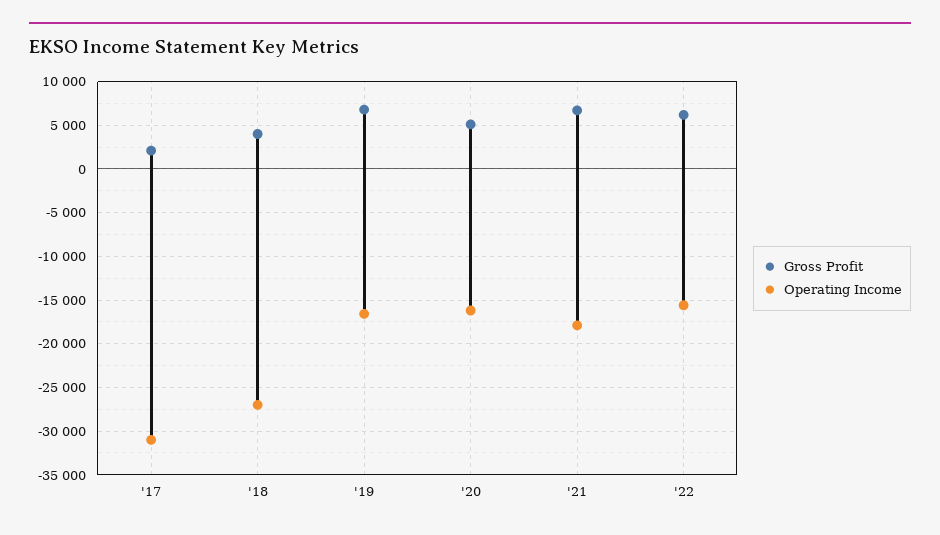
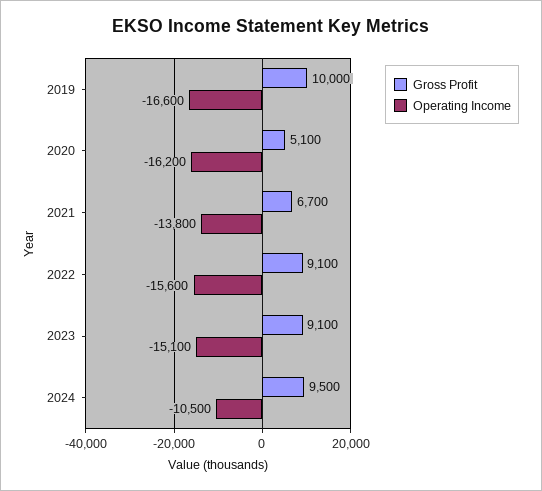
Gross Profit, '17: 2000 -> none
Operating Income, '17: -31000 -> none
Gross Profit, '18: 4000 -> none
Operating Income, '18: -27000 -> none
Gross Profit, '19: 7000 -> 10000
Operating Income, '21: -18000 -> -13800
Gross Profit, '22: 6000 -> 9100
Gross Profit, 2023: none -> 9100
Operating Income, 2023: none -> -15100
Gross Profit, 2024: none -> 9500
Operating Income, 2024: none -> -10500

